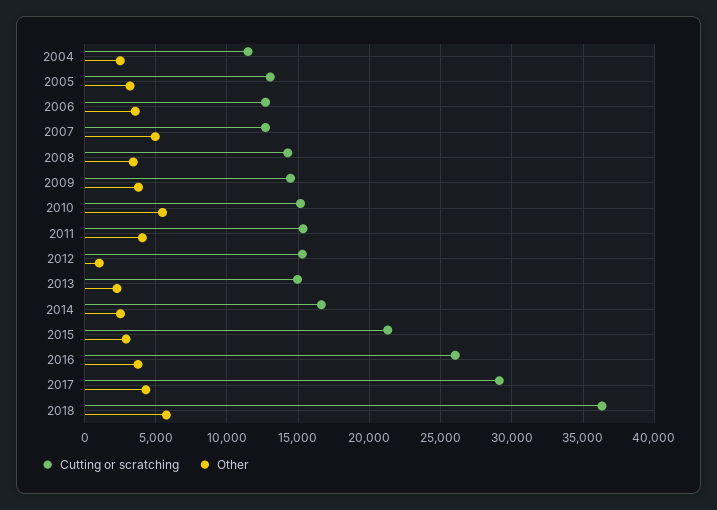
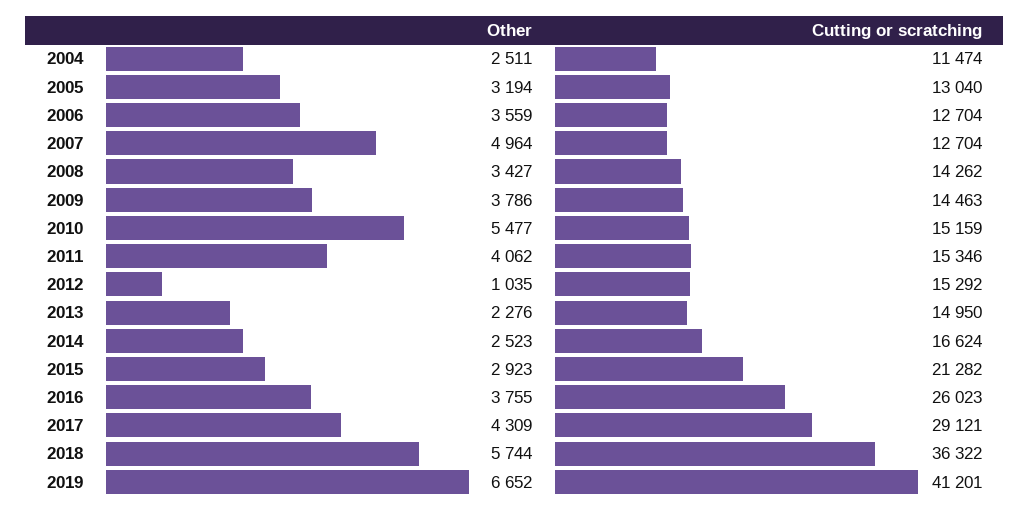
Other, 2019: none -> 6652
Cutting or scratching, 2019: none -> 41201

